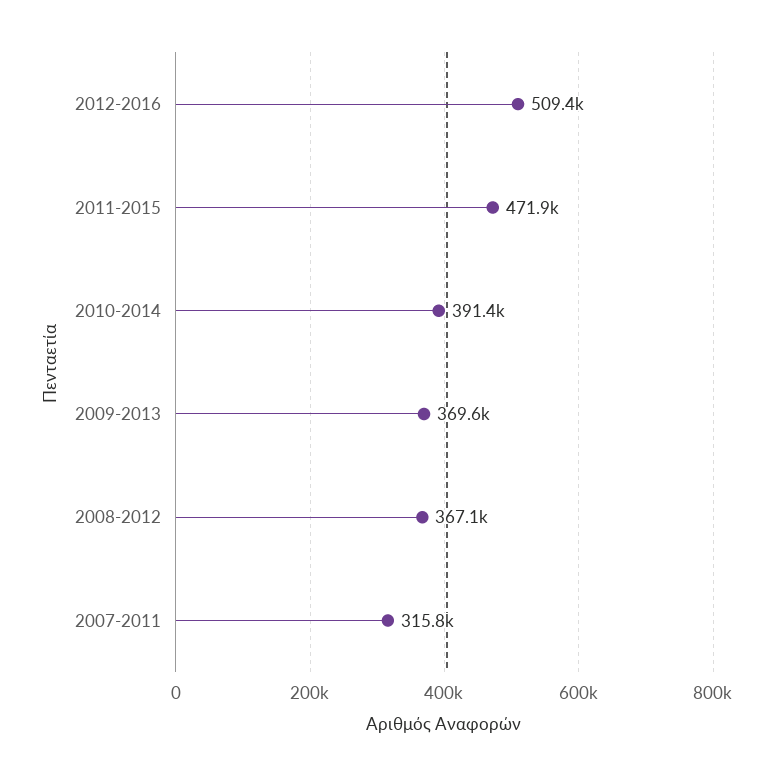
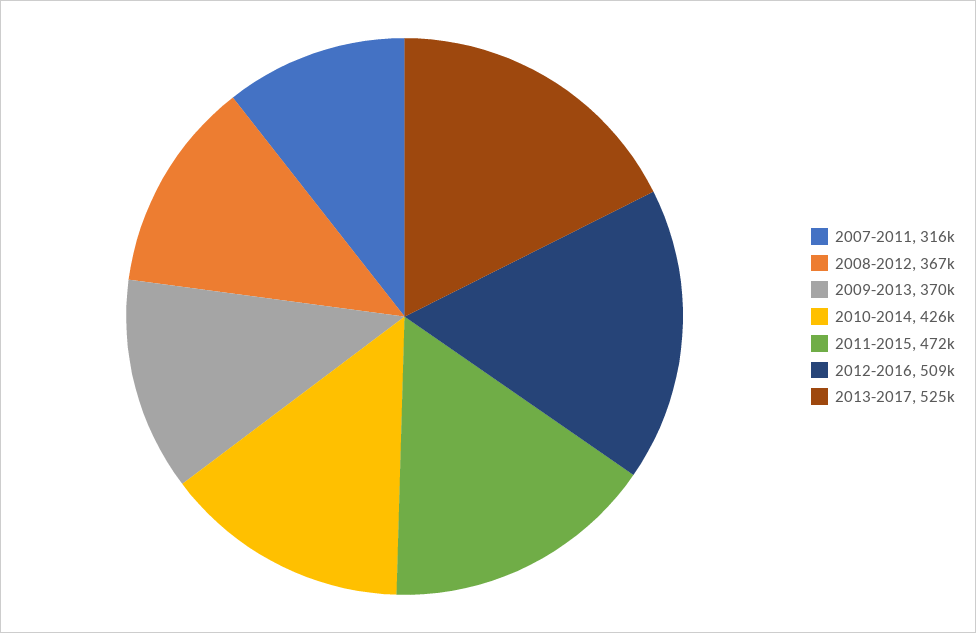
2010-2014: 391400 -> 426000
2013-2017: none -> 525000

